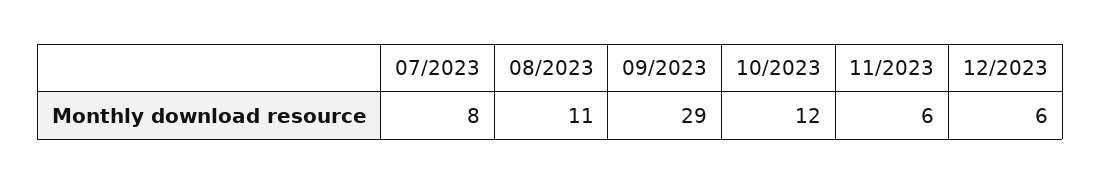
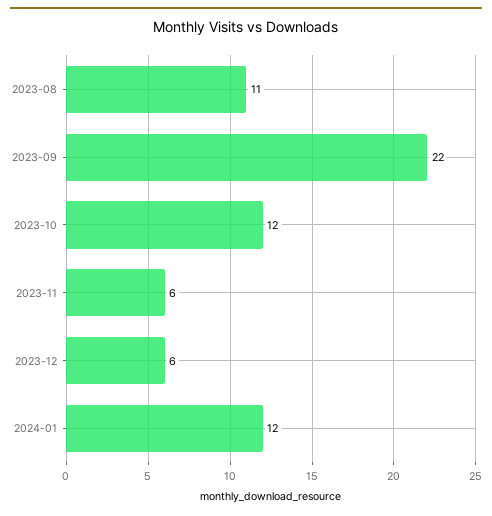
07/2023: 8 -> none
09/2023: 29 -> 22
2024-01: none -> 12

